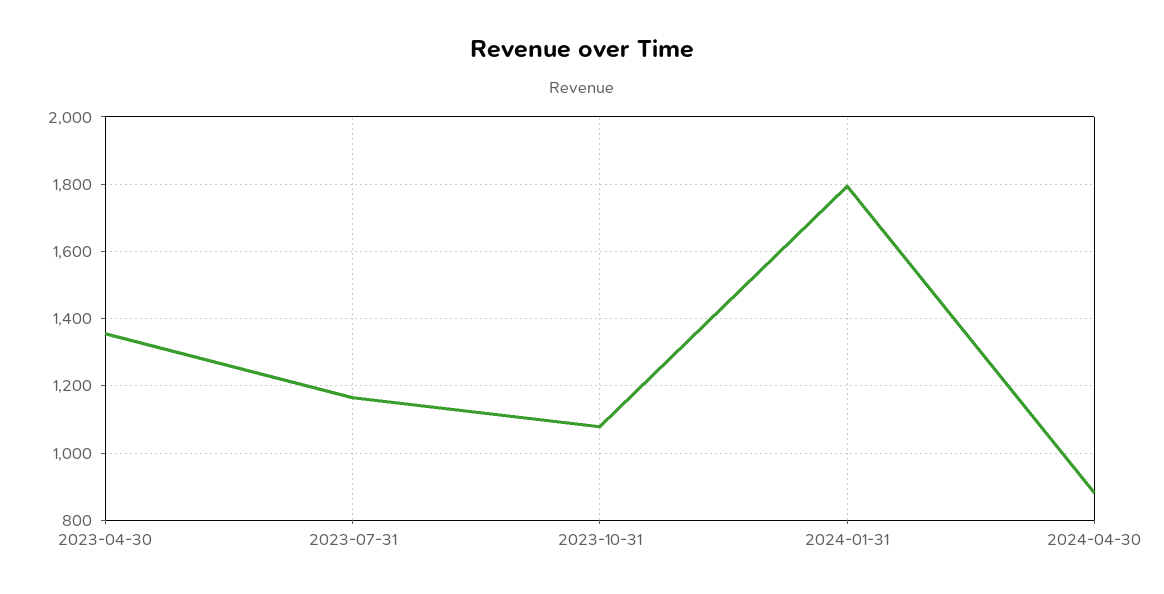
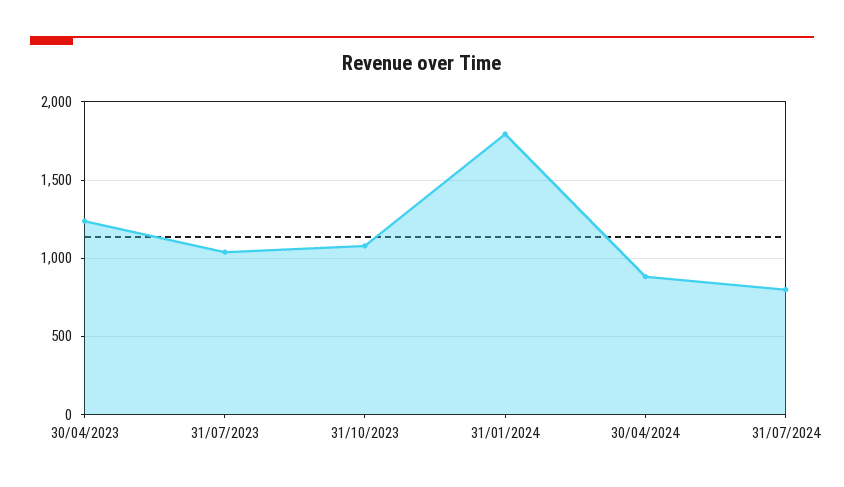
2023-04-30: 1360 -> 1250
2023-07-31: 1160 -> 1050
31/07/2024: none -> 800

